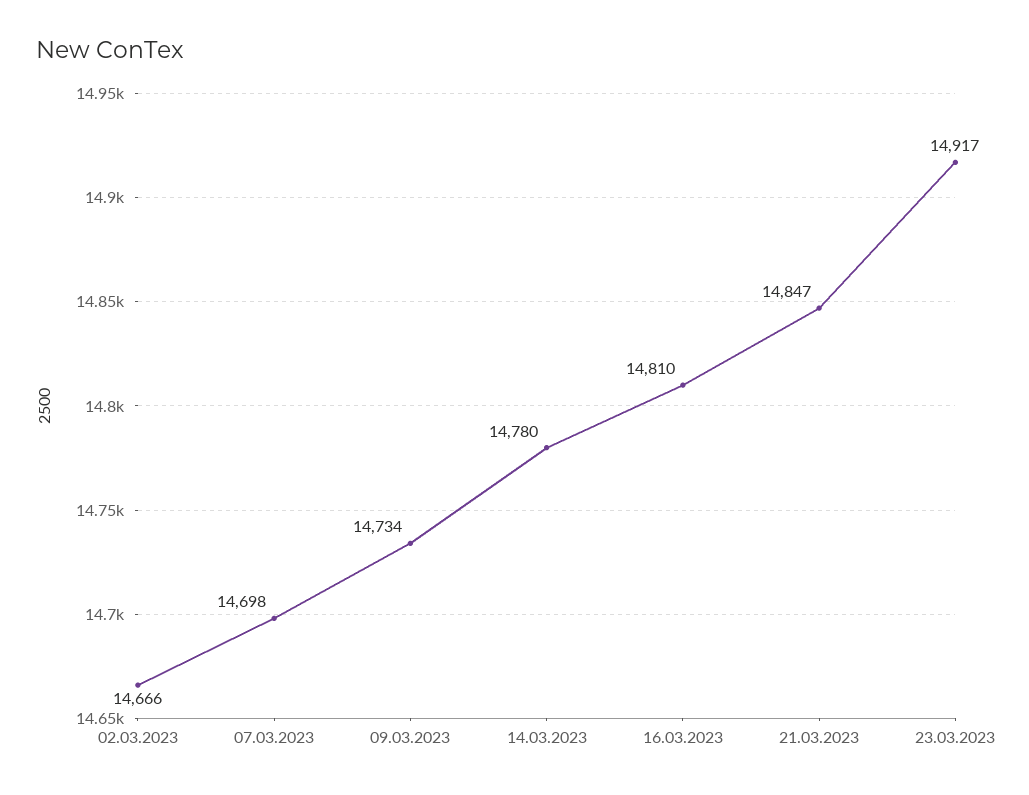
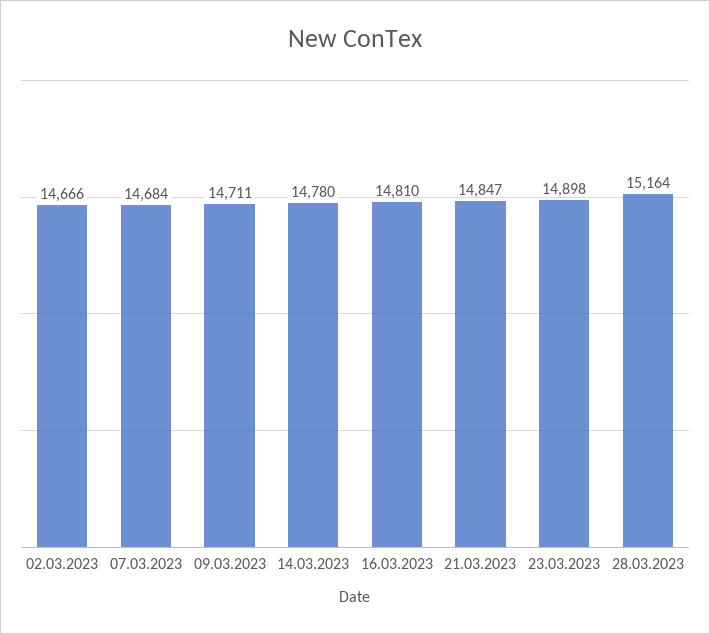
07.03.2023: 14698 -> 14684
09.03.2023: 14734 -> 14711
23.03.2023: 14917 -> 14898
28.03.2023: none -> 15164

